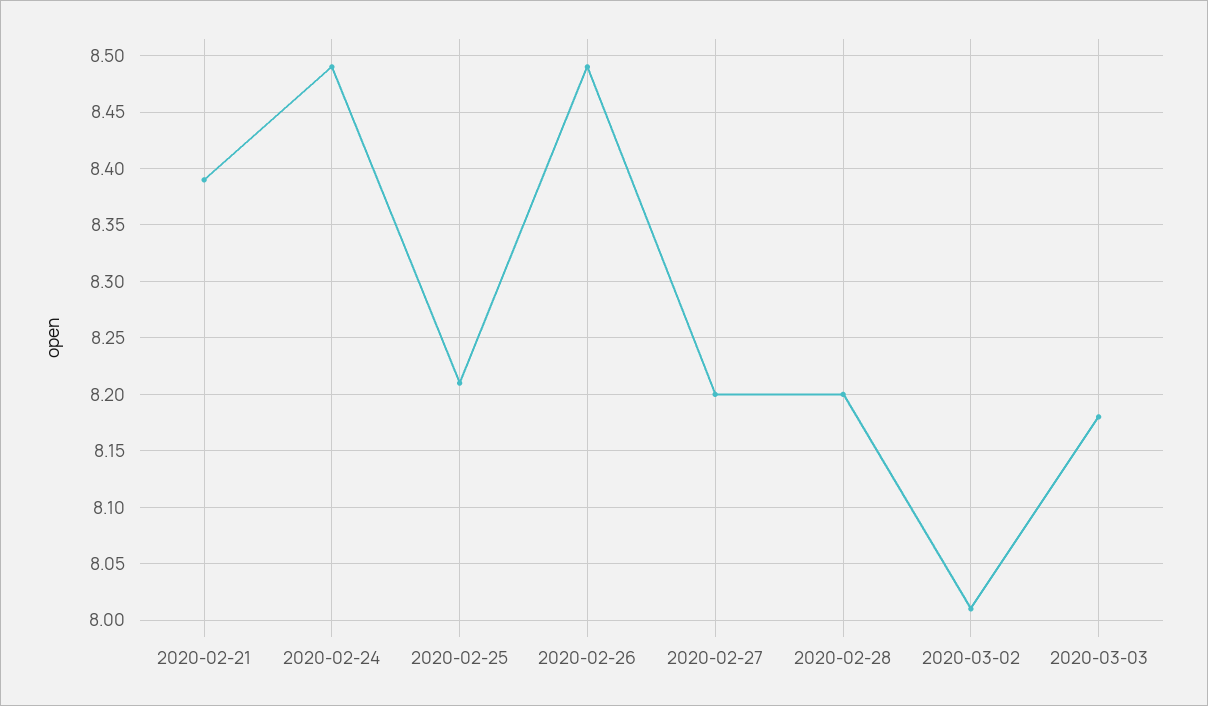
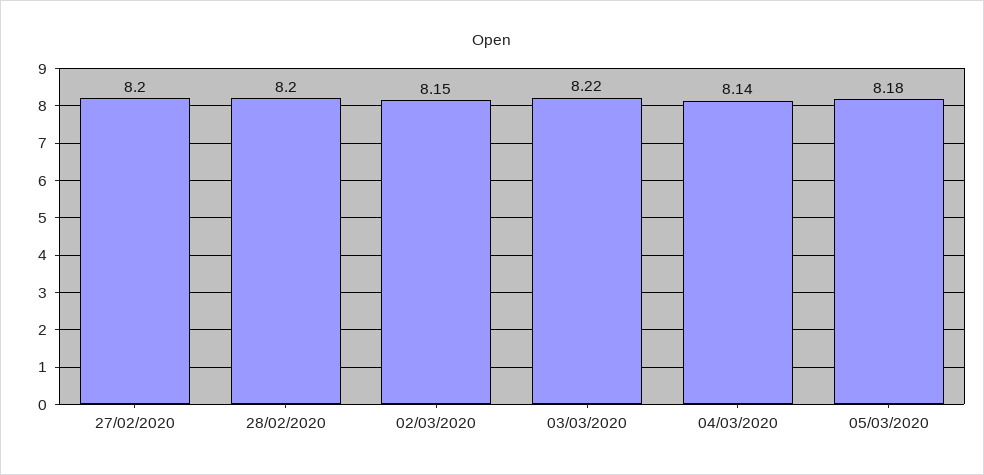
2020-02-21: 8.39 -> none
2020-02-24: 8.49 -> none
2020-02-25: 8.21 -> none
2020-02-26: 8.49 -> none
2020-03-02: 8.01 -> 8.15
2020-03-03: 8.18 -> 8.22
04/03/2020: none -> 8.14
05/03/2020: none -> 8.18

